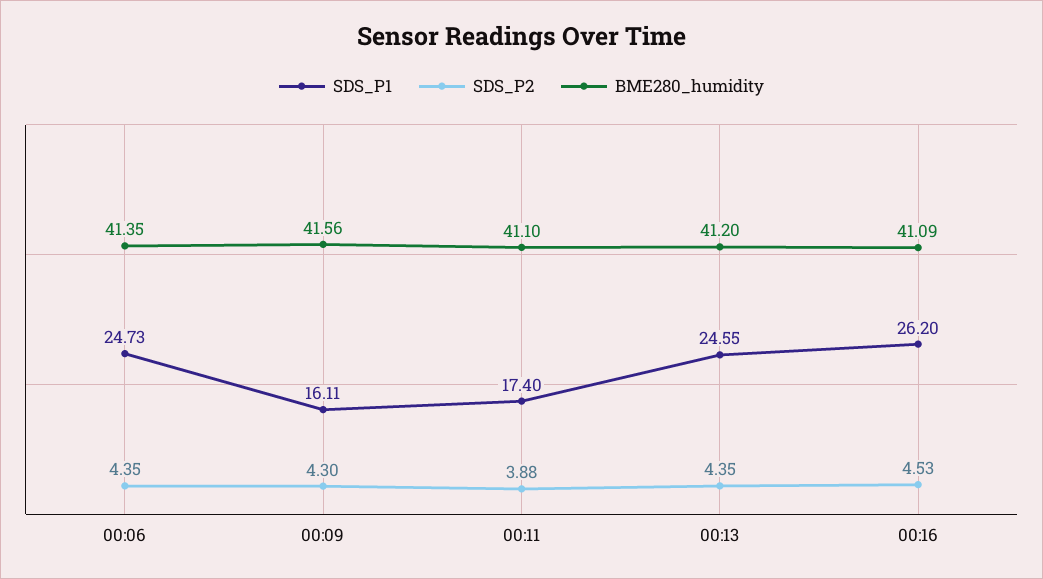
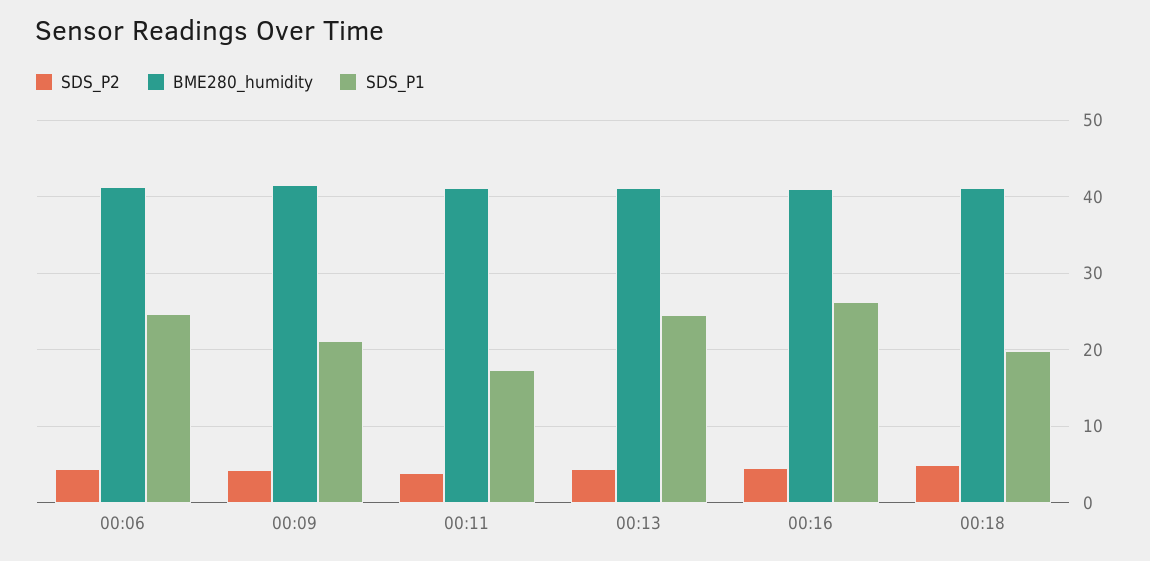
SDS_P1, 00:09: 16.11 -> 21
SDS_P2, 00:18: none -> 5
BME280_humidity, 00:18: none -> 41
SDS_P1, 00:18: none -> 20

